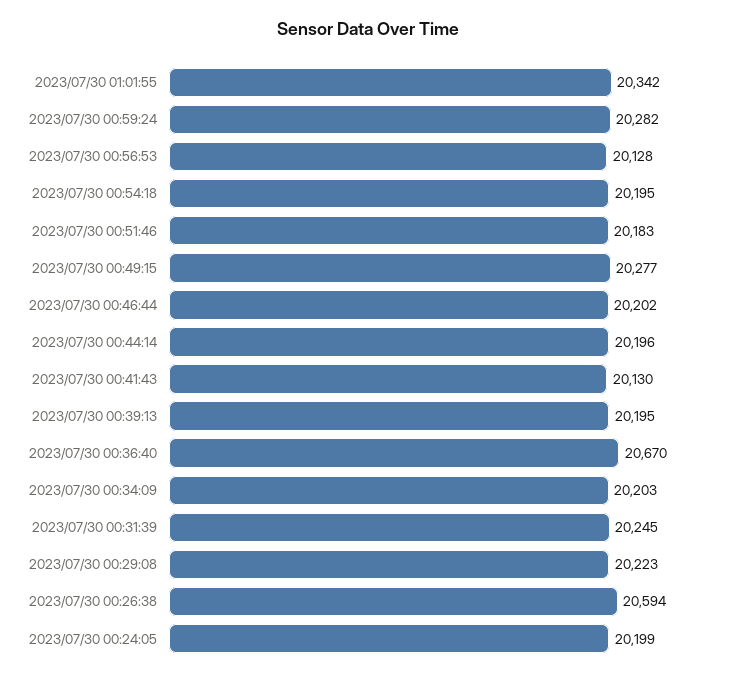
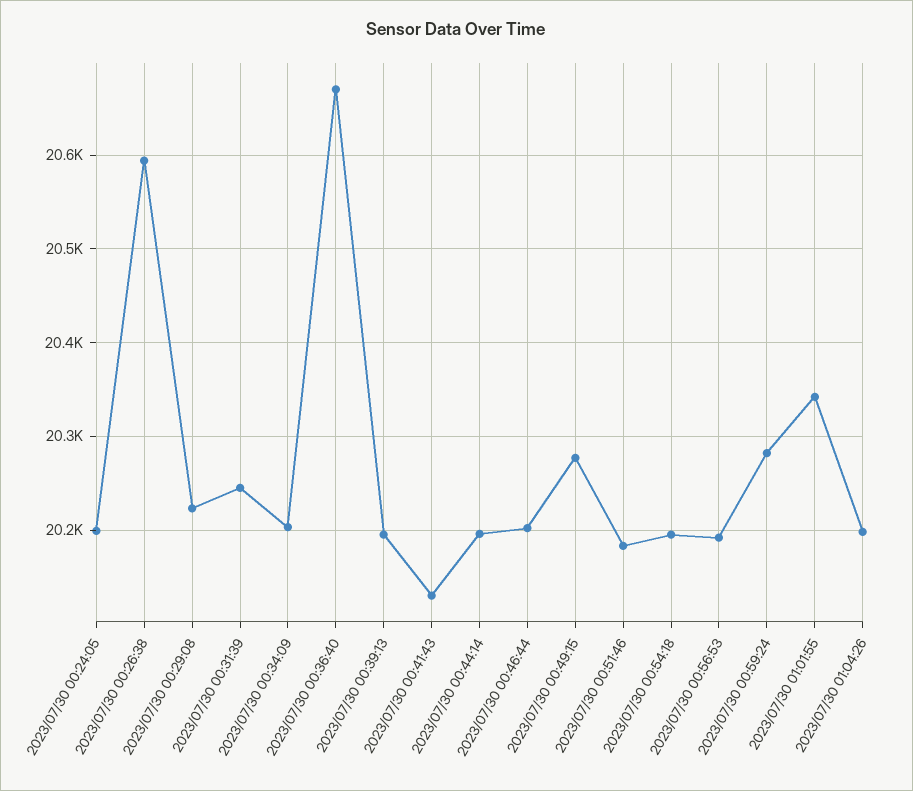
2023/07/30 00:56:53: 20128 -> 20190
2023/07/30 01:04:26: none -> 20200

